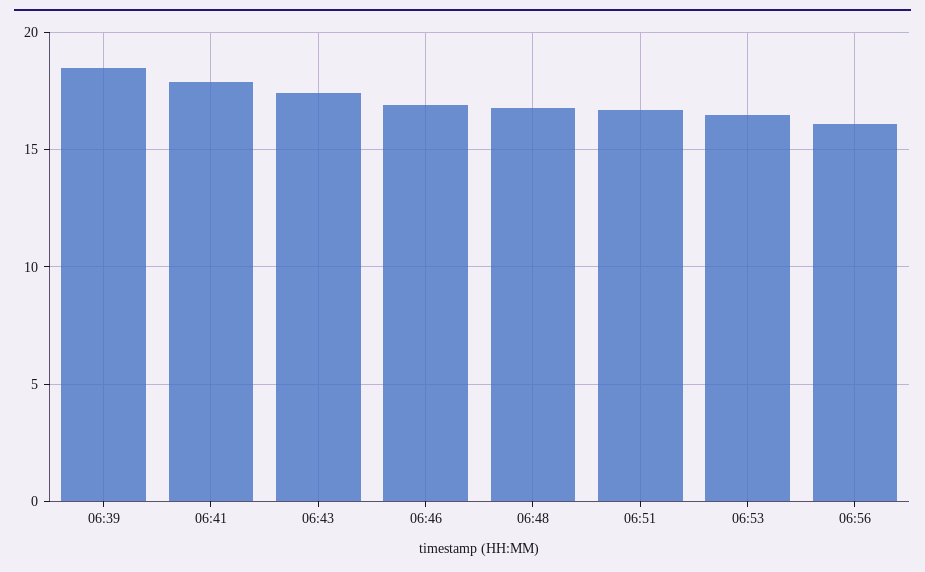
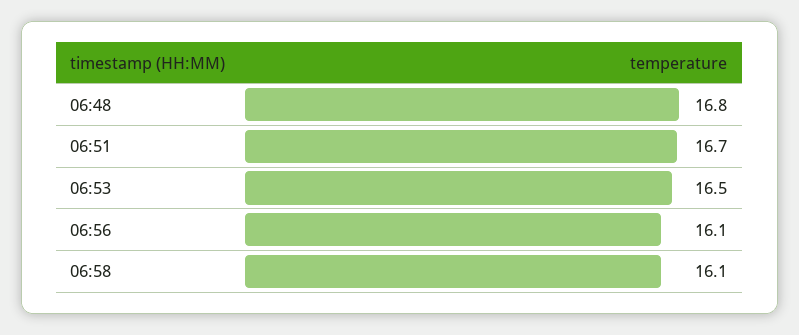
06:39: 18.5 -> none
06:41: 18 -> none
06:43: 17.5 -> none
06:46: 17 -> none
06:58: none -> 16.1

